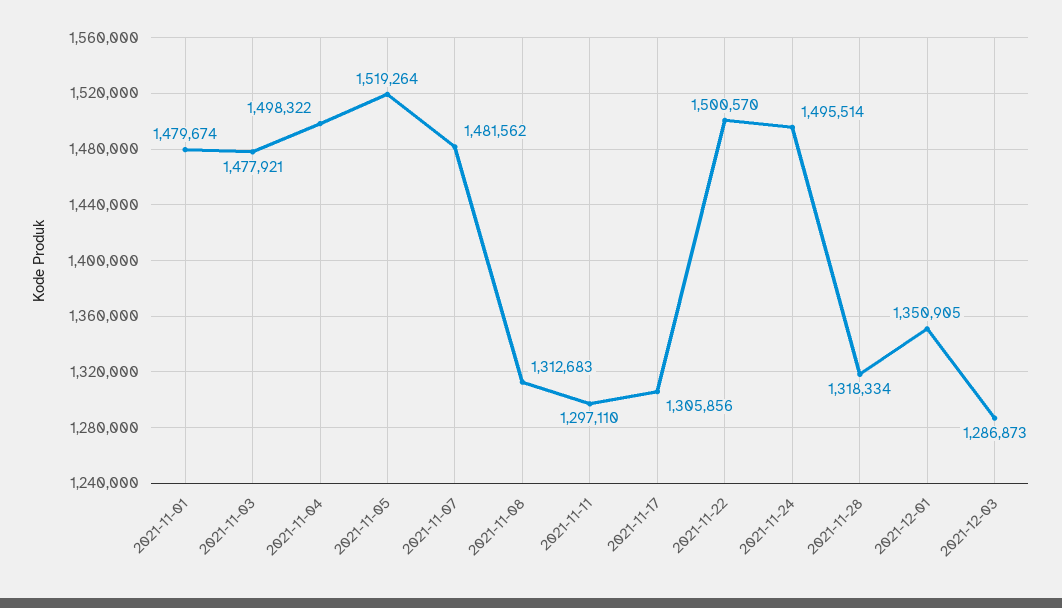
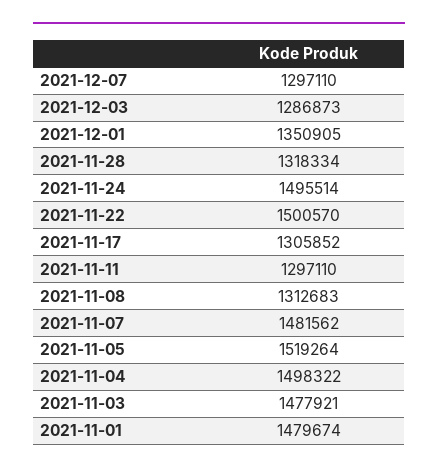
2021-11-17: 1305856 -> 1305852
2021-12-07: none -> 1297110

